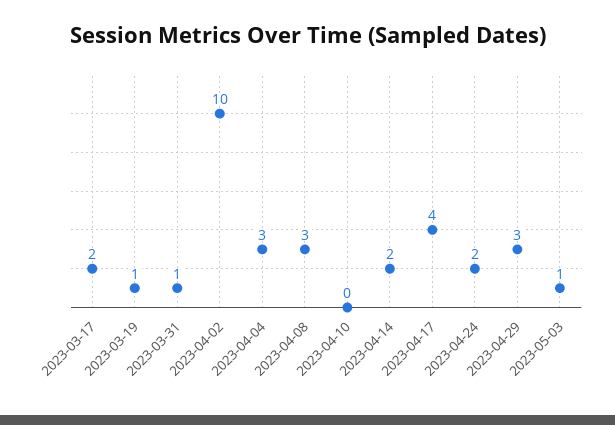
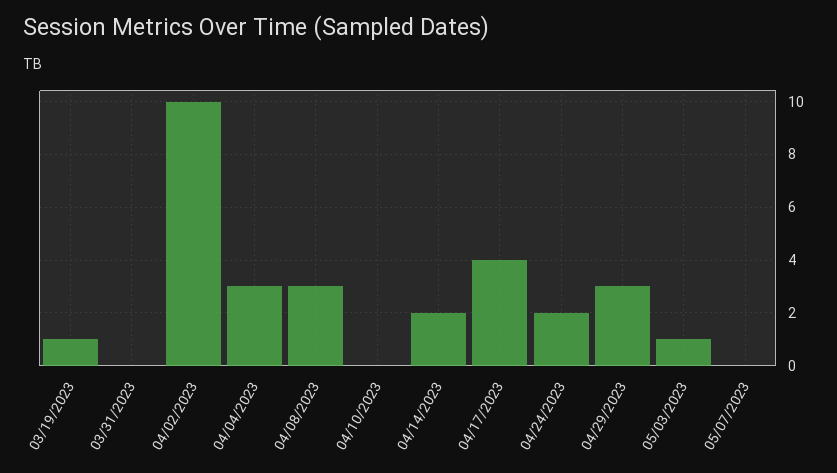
2023-03-17: 2 -> none
2023-03-31: 1 -> 0
05/07/2023: none -> 0

